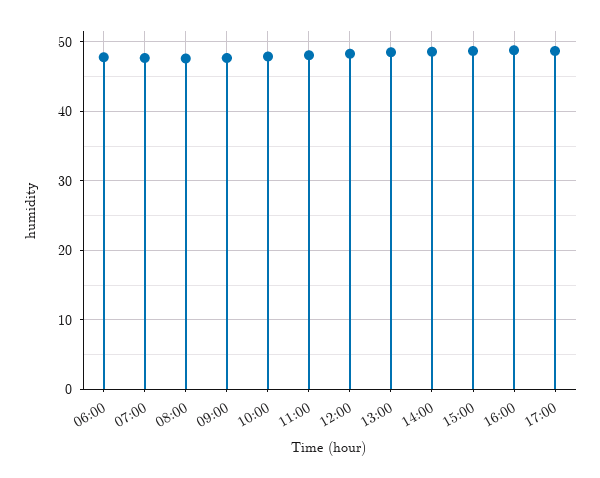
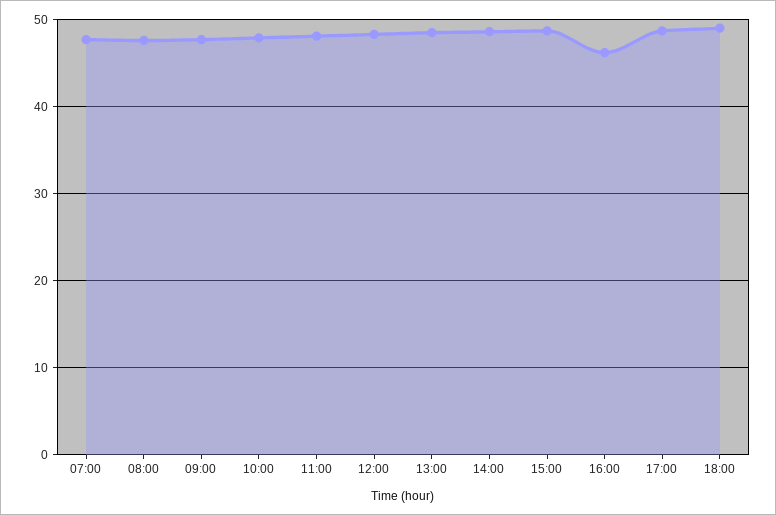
06:00: 48 -> none
16:00: 49 -> 46
18:00: none -> 49

